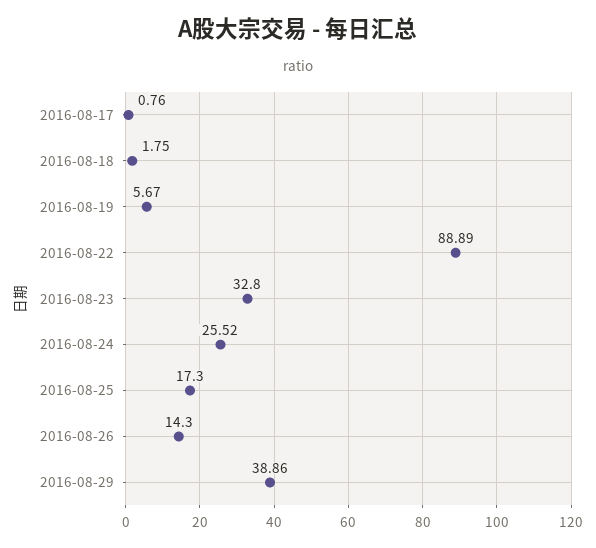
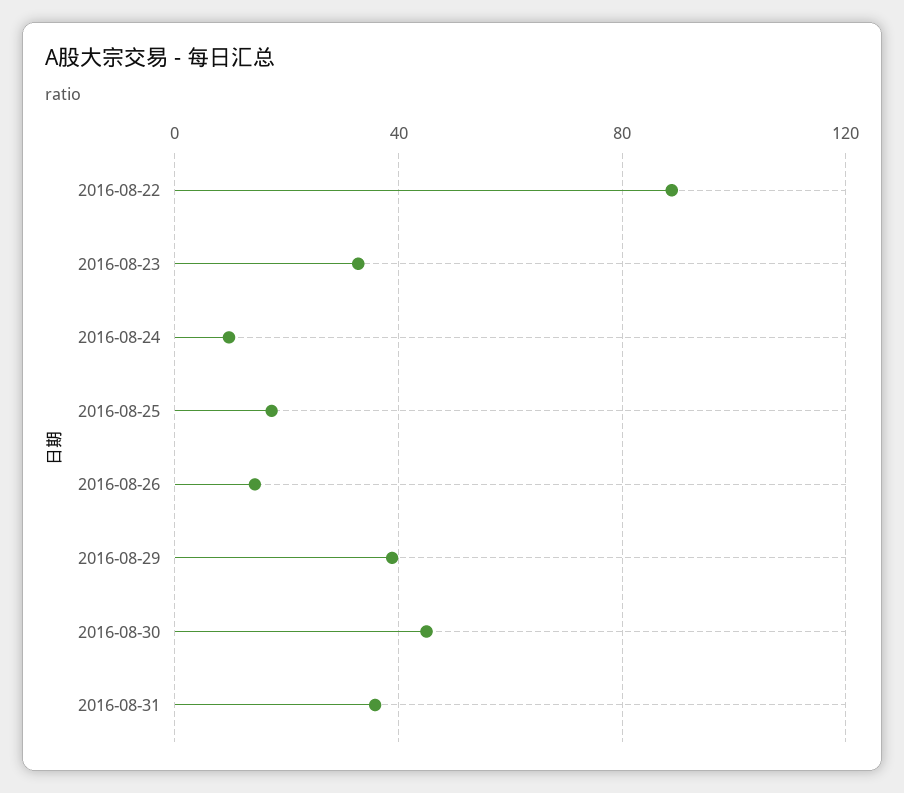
2016-08-17: 0.76 -> none
2016-08-18: 1.75 -> none
2016-08-19: 5.67 -> none
2016-08-24: 25.52 -> 10
2016-08-30: none -> 45
2016-08-31: none -> 35

